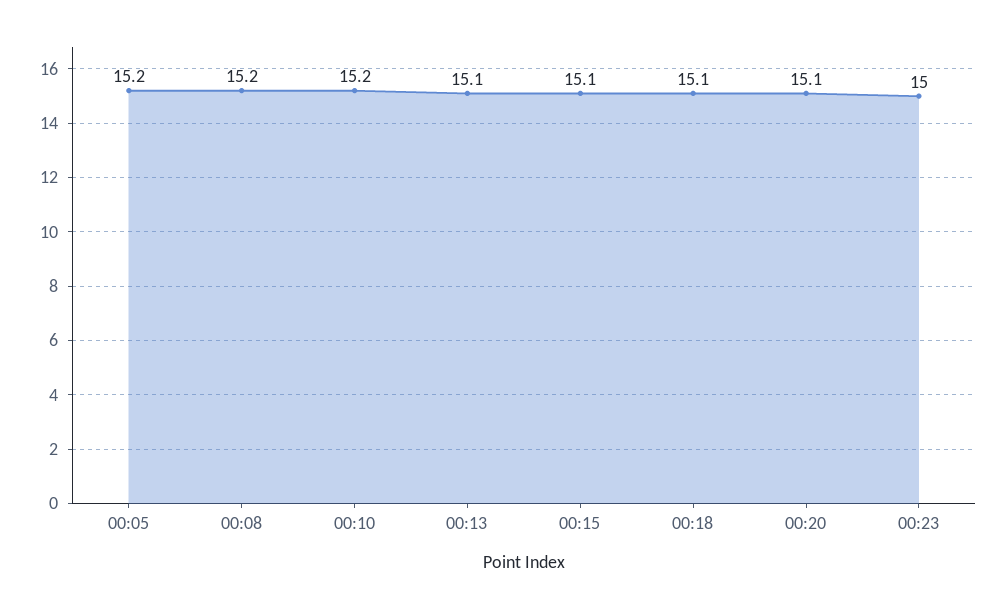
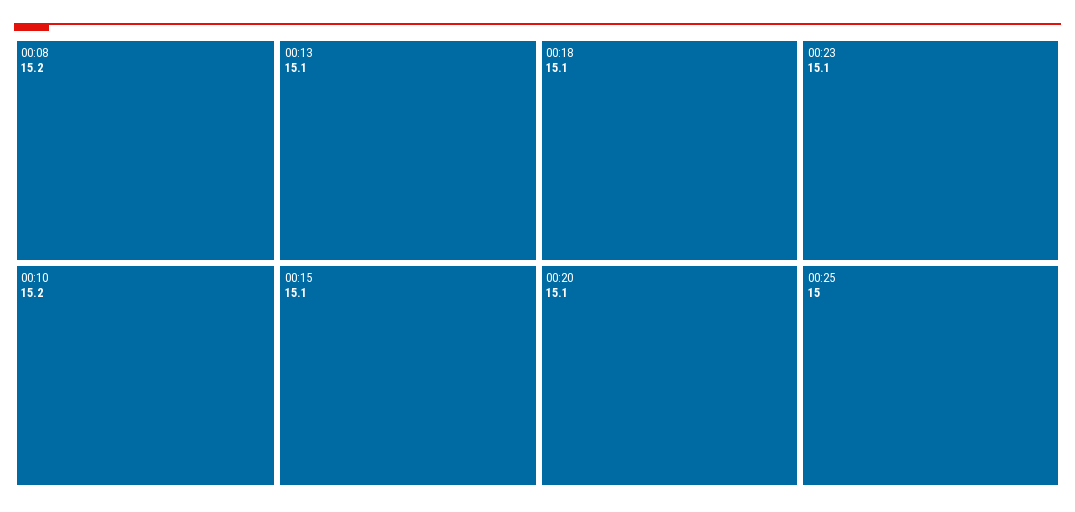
00:05: 15.2 -> none
00:23: 15 -> 15.1
00:25: none -> 15

